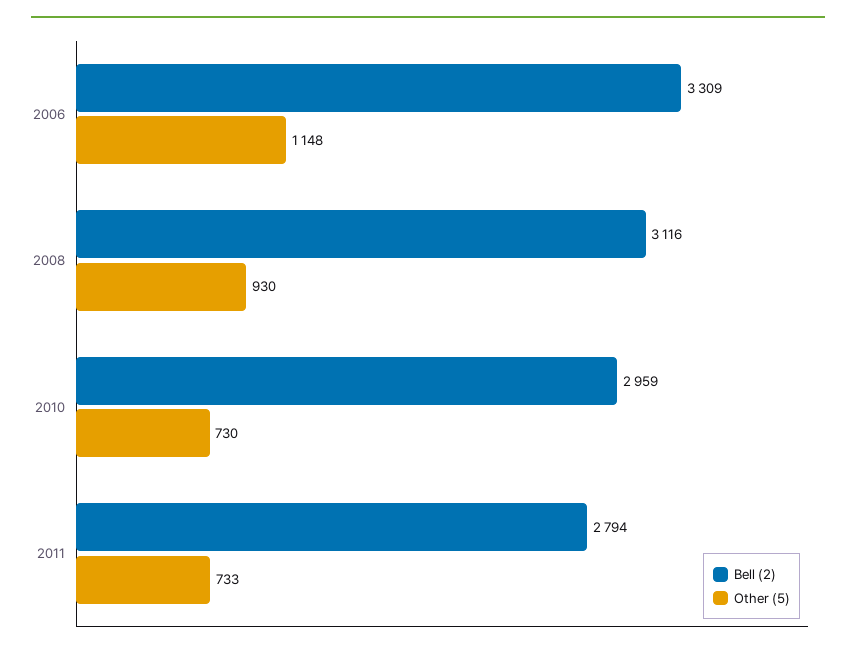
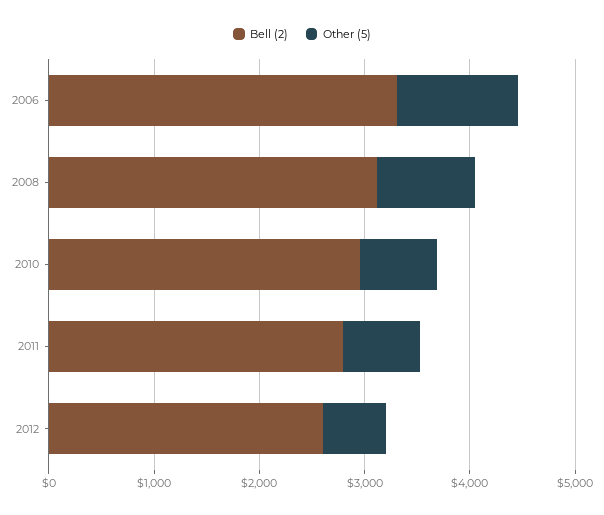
Bell (2), 2012: none -> 2600
Other (5), 2012: none -> 600

